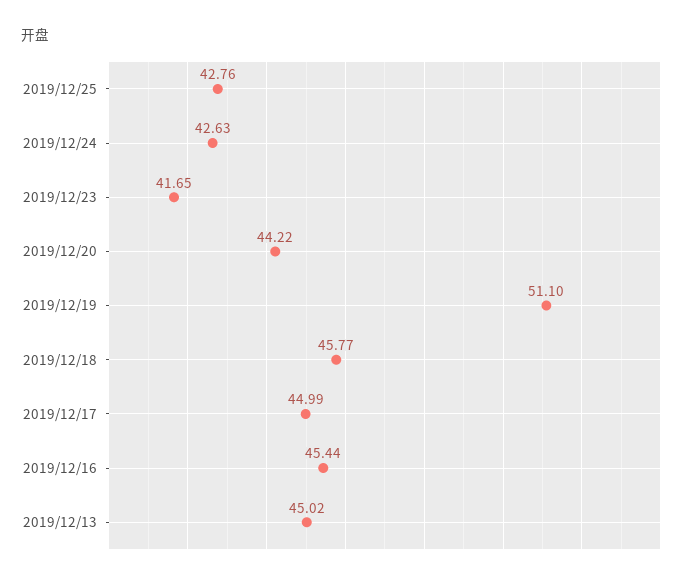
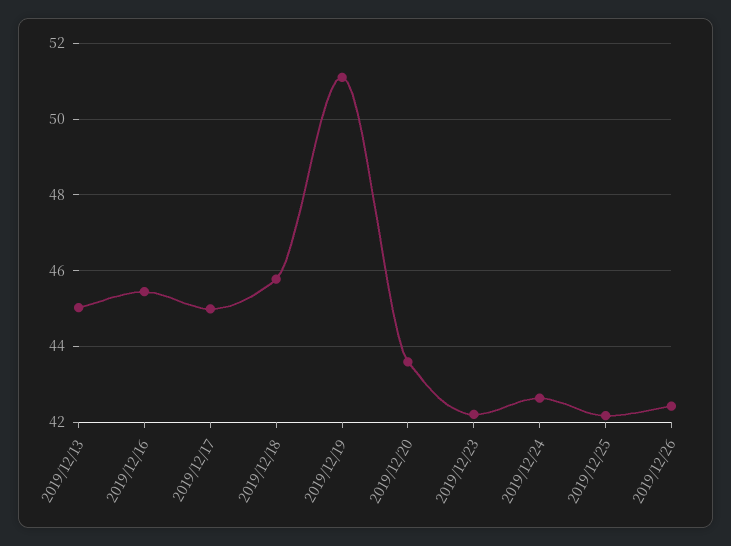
2019/12/25: 42.76 -> 42.2
2019/12/23: 41.65 -> 42.2
2019/12/20: 44.22 -> 43.6
2019/12/26: none -> 42.4

